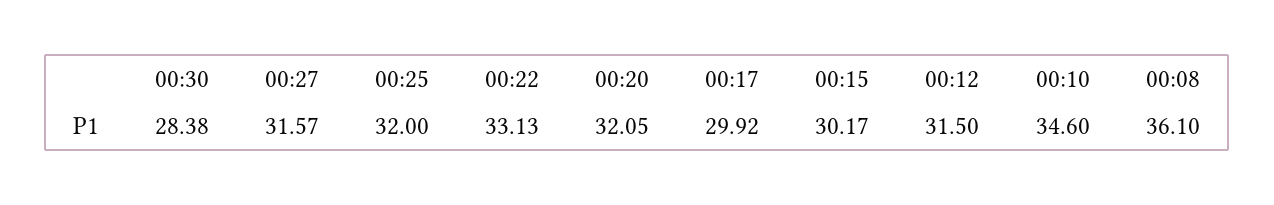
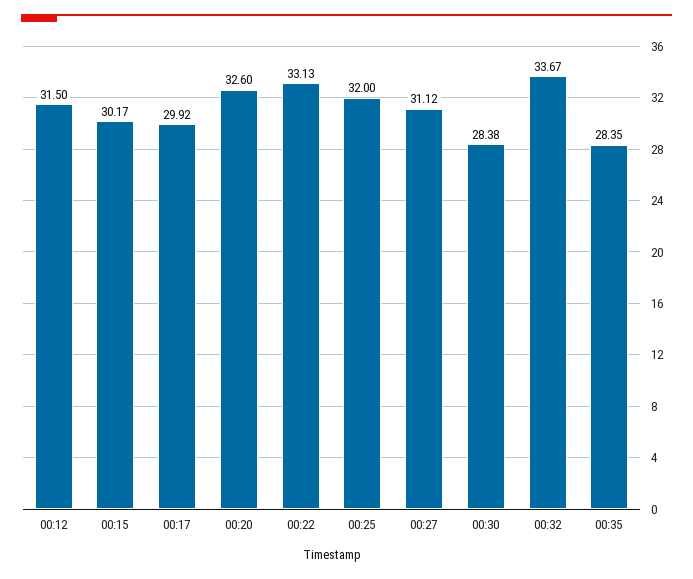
00:27: 31.57 -> 31.12
00:20: 32.05 -> 32.6
00:10: 34.6 -> none
00:08: 36.1 -> none
00:32: none -> 33.67
00:35: none -> 28.35

